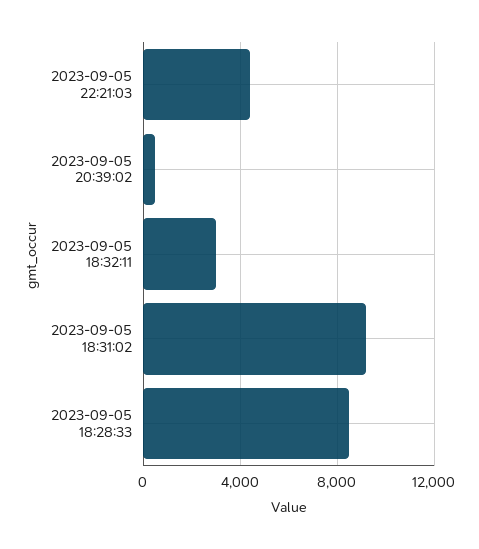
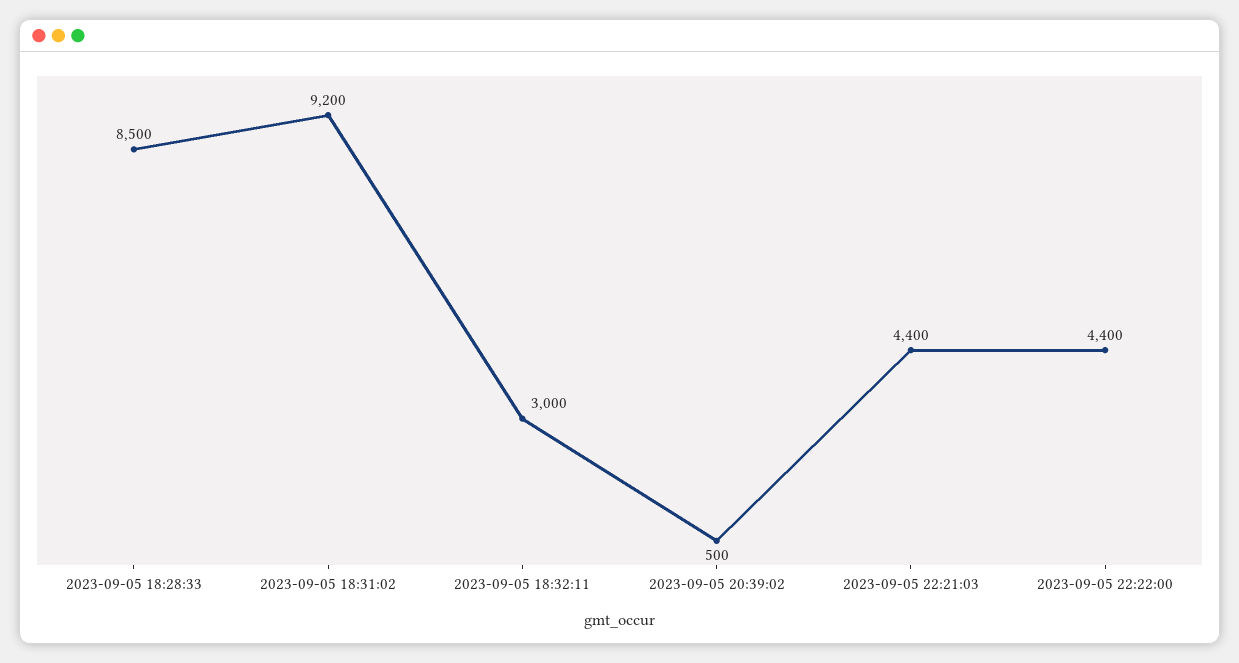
2023-09-05 22:22:00: none -> 4400

